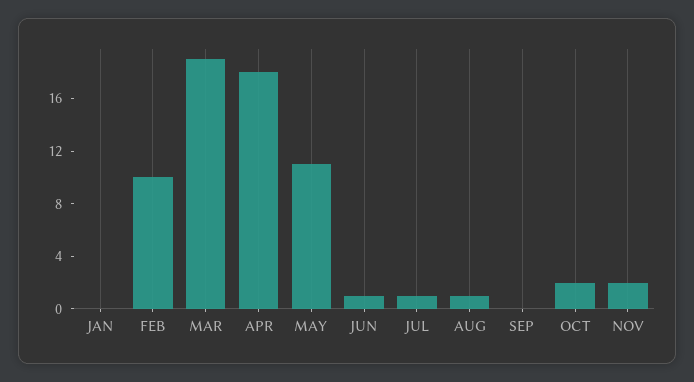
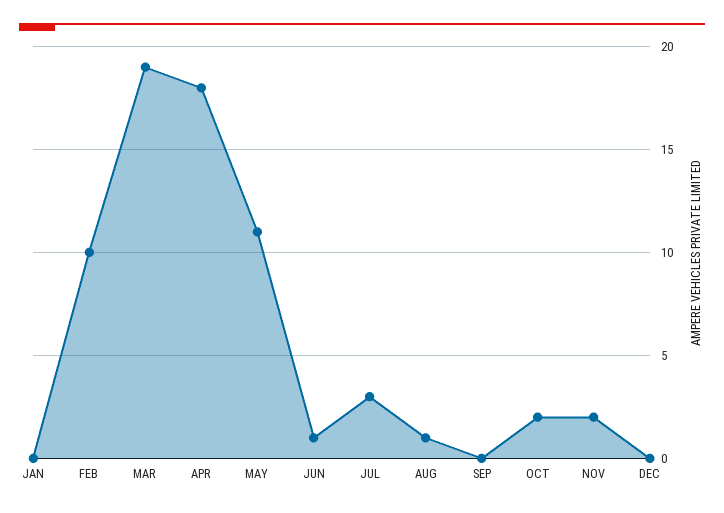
JUL: 1 -> 3
DEC: none -> 0

